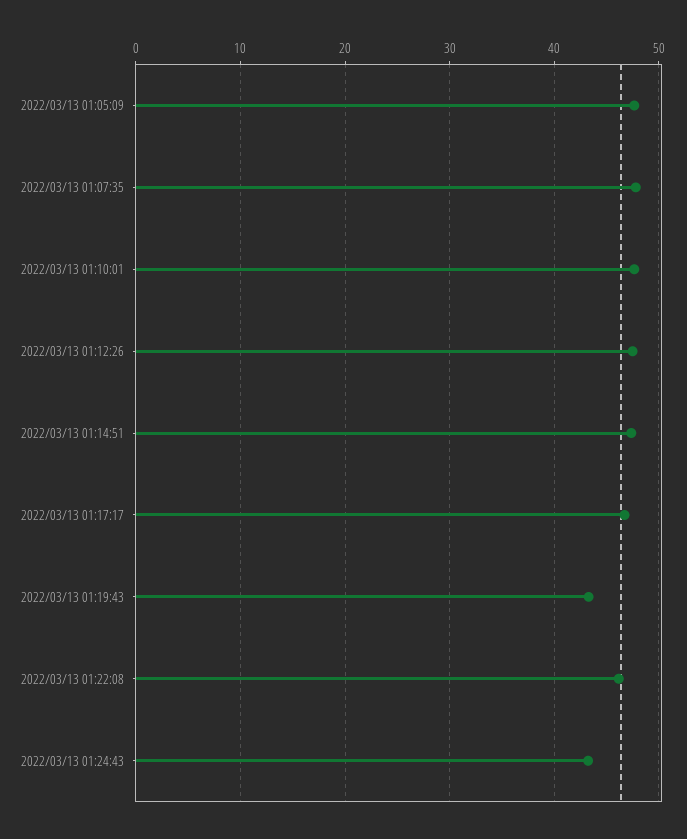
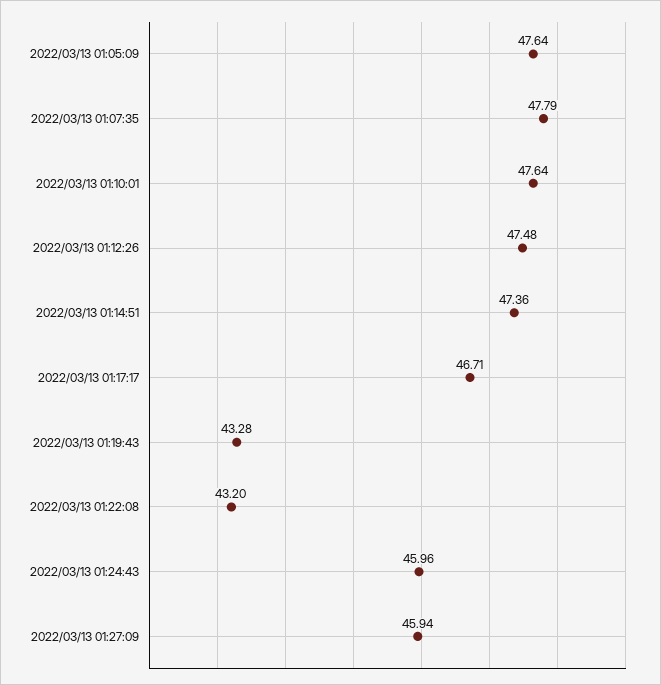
2022/03/13 01:22:08: 46 -> 43.2
2022/03/13 01:24:43: 43 -> 45.96
2022/03/13 01:27:09: none -> 45.94

